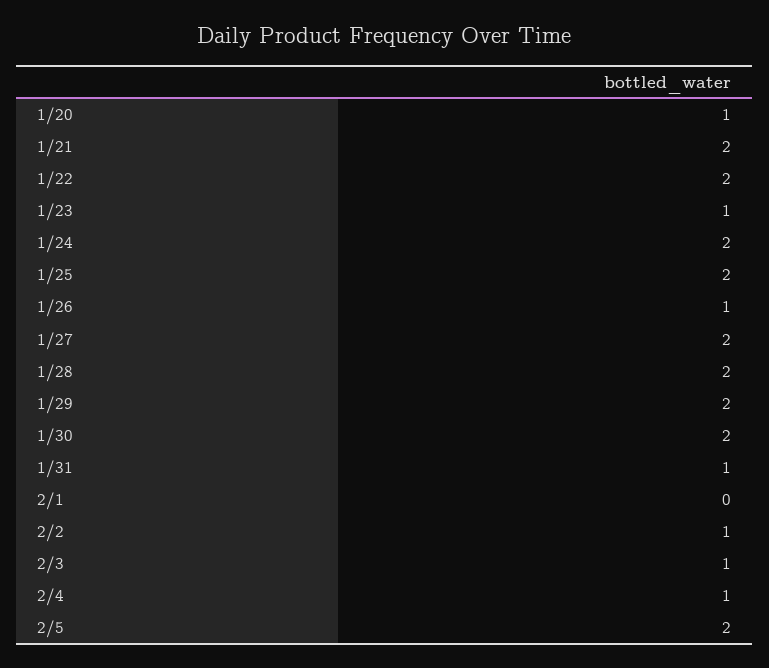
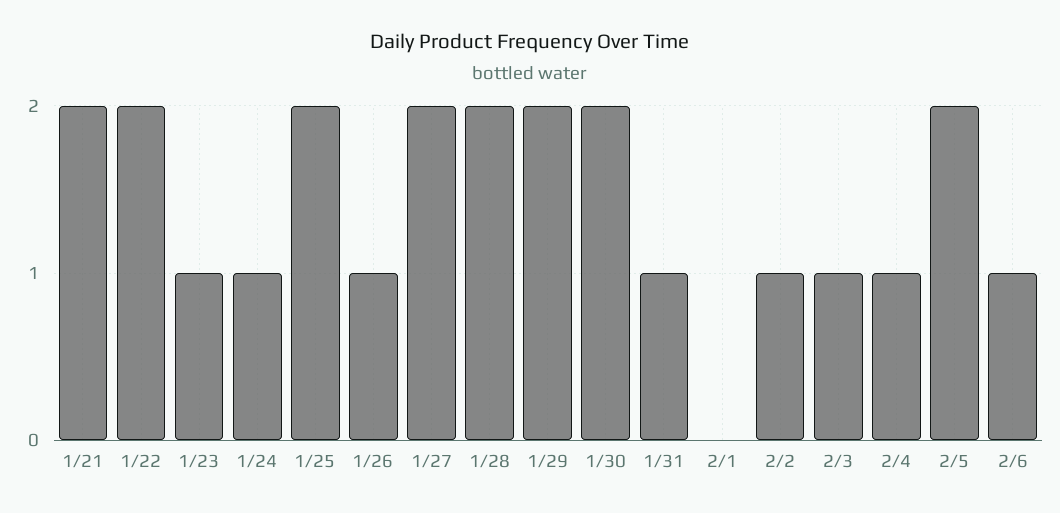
1/20: 1 -> none
1/24: 2 -> 1
2/6: none -> 1

